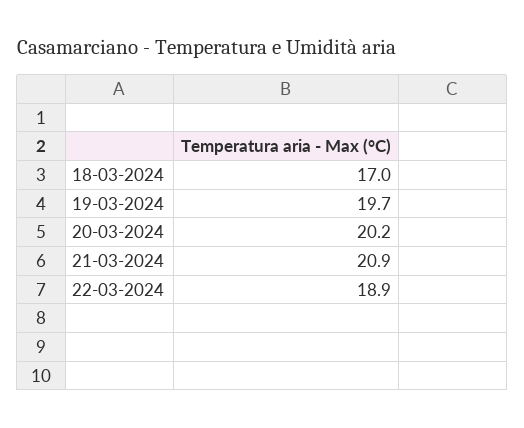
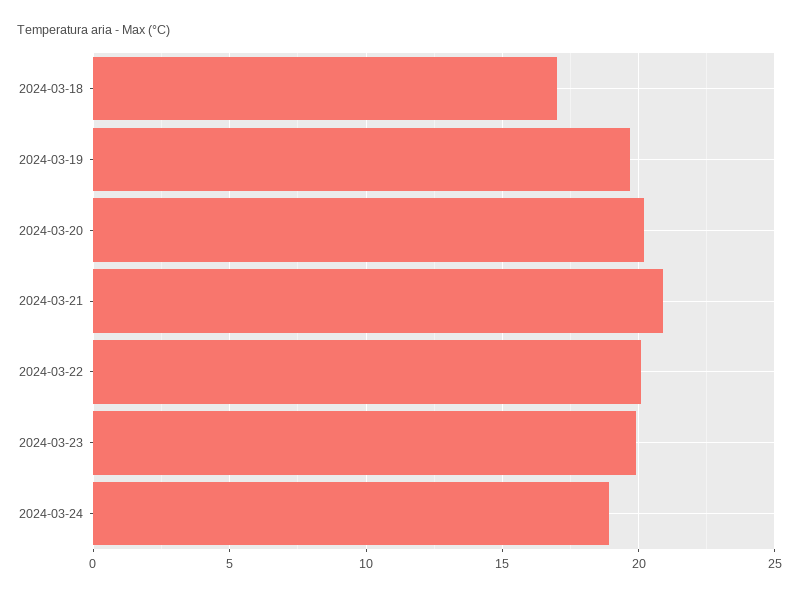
22-03-2024: 18.9 -> 20
2024-03-23: none -> 20
2024-03-24: none -> 19

